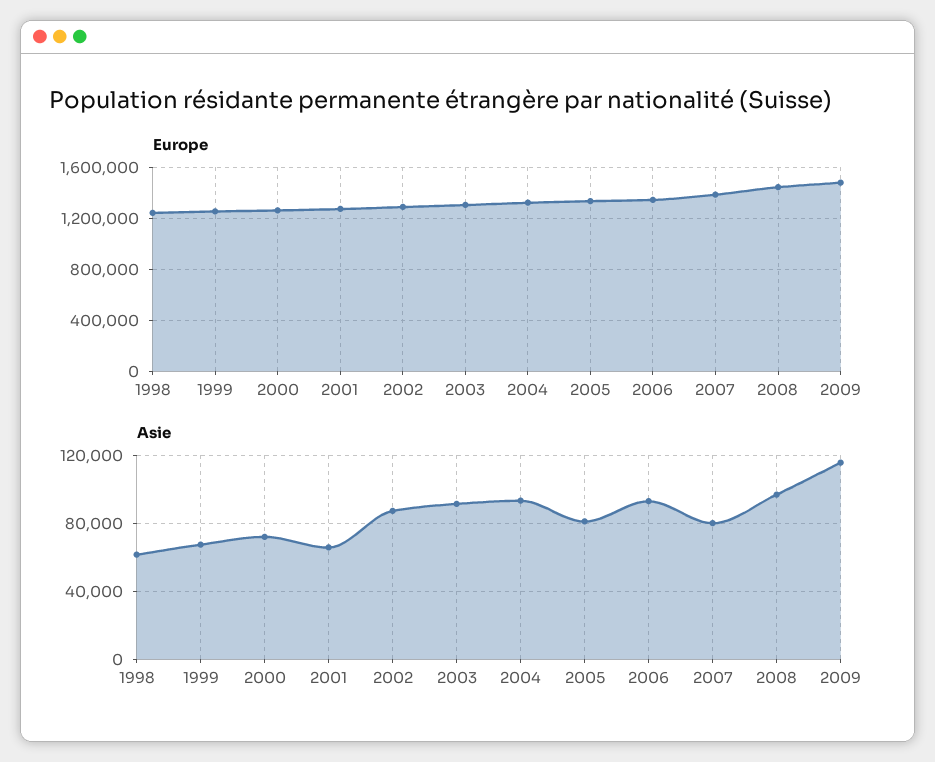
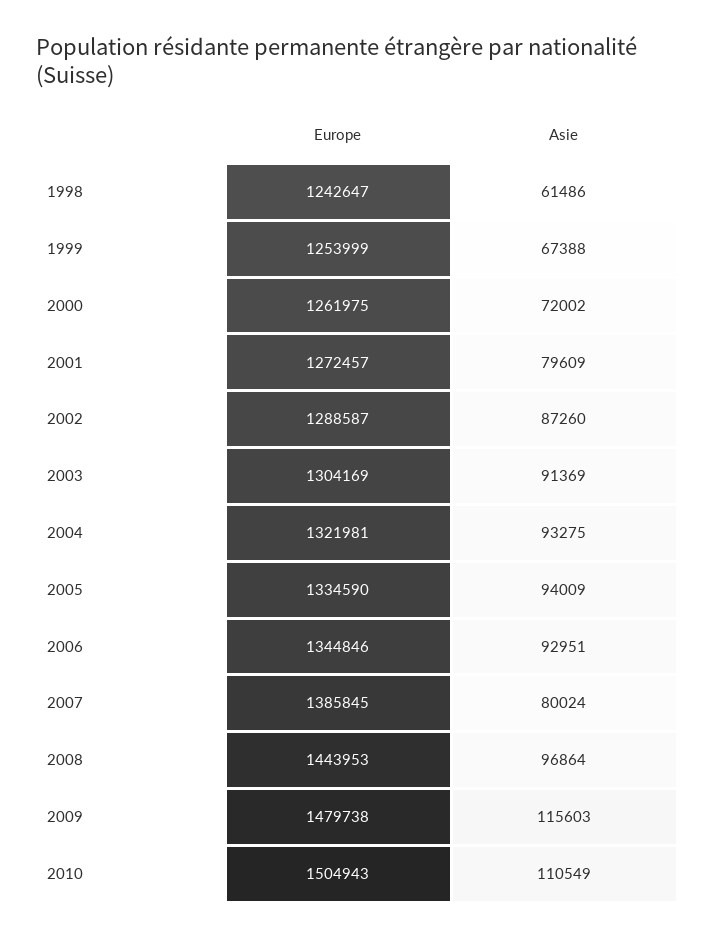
Asie, 2001: 65000 -> 79609
Asie, 2005: 80000 -> 94009
Europe, 2010: none -> 1504943
Asie, 2010: none -> 110549

